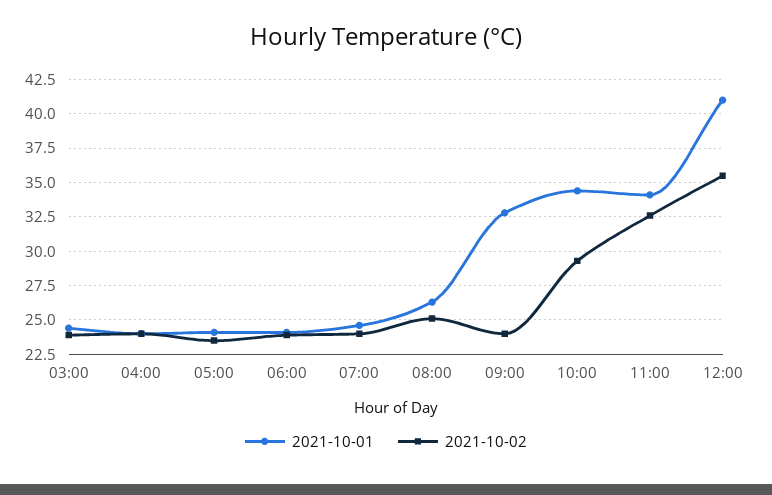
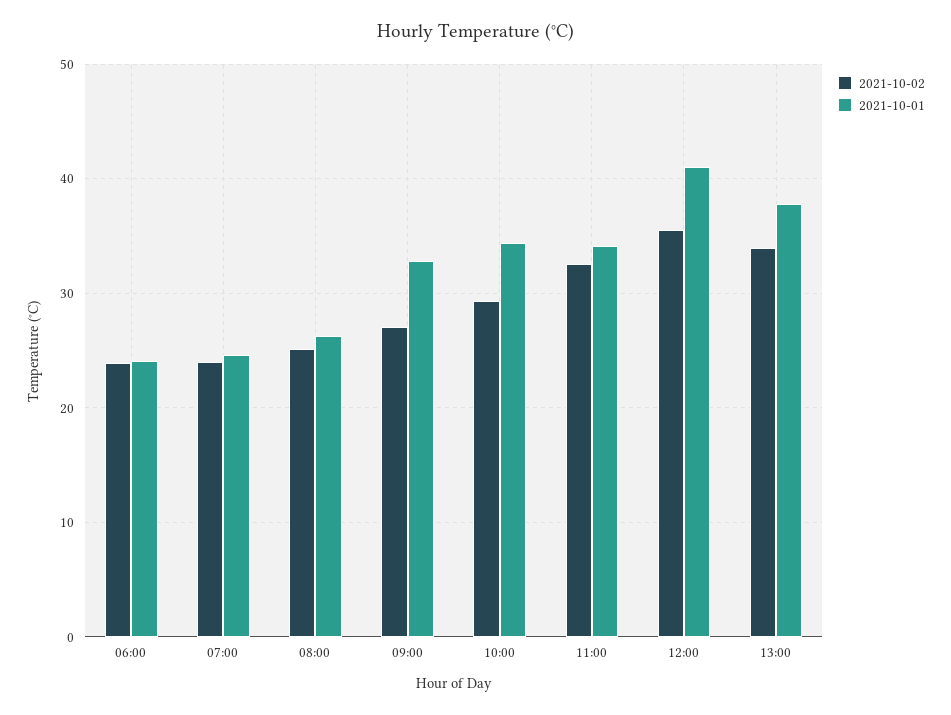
2021-10-01, 03:00: 24.5 -> none
2021-10-02, 03:00: 24 -> none
2021-10-01, 04:00: 24 -> none
2021-10-02, 04:00: 24 -> none
2021-10-01, 05:00: 24 -> none
2021-10-02, 05:00: 23.5 -> none
2021-10-02, 09:00: 24 -> 27
2021-10-02, 13:00: none -> 34
2021-10-01, 13:00: none -> 38

